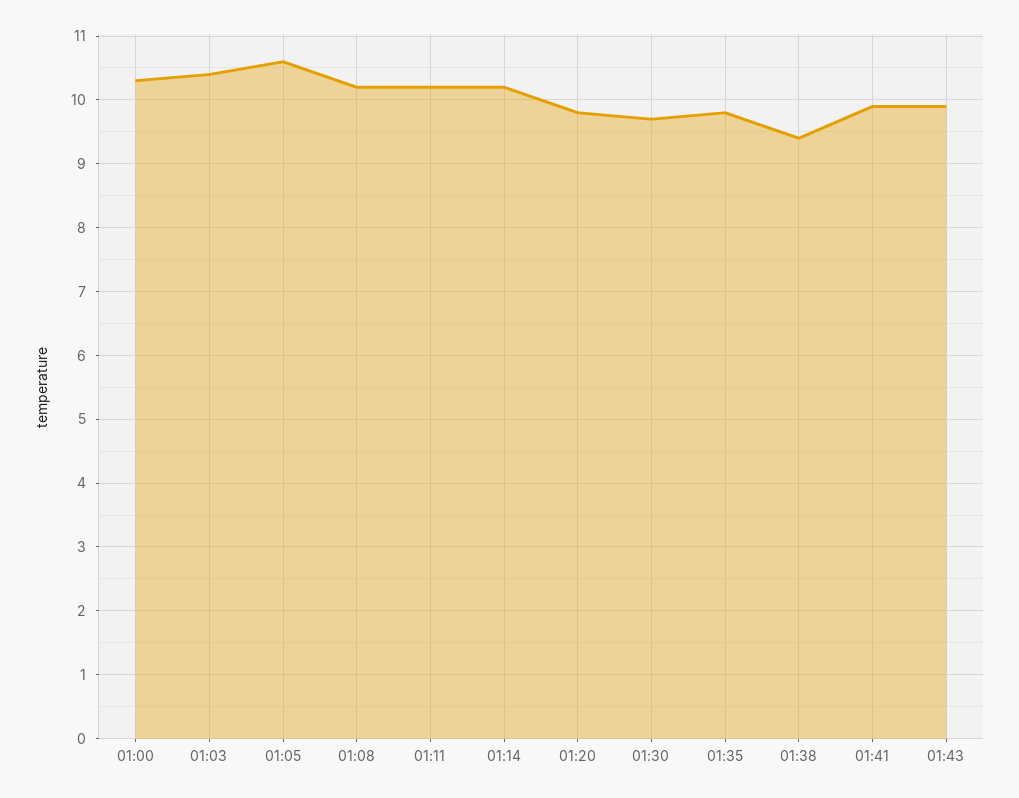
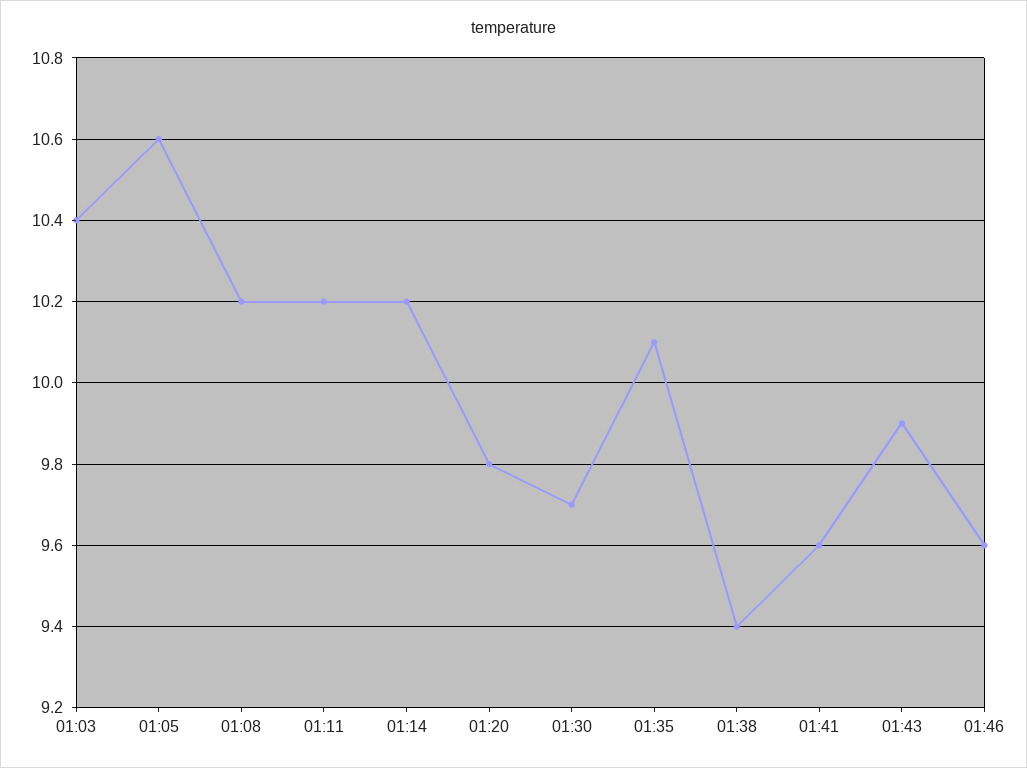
01:00: 10.3 -> none
01:35: 9.8 -> 10.1
01:41: 9.9 -> 9.6
01:46: none -> 9.6

